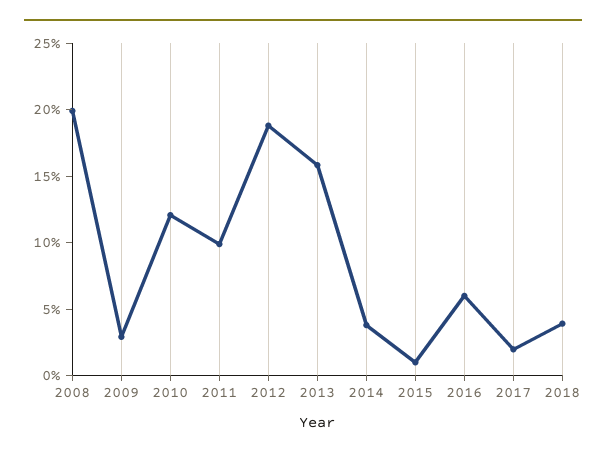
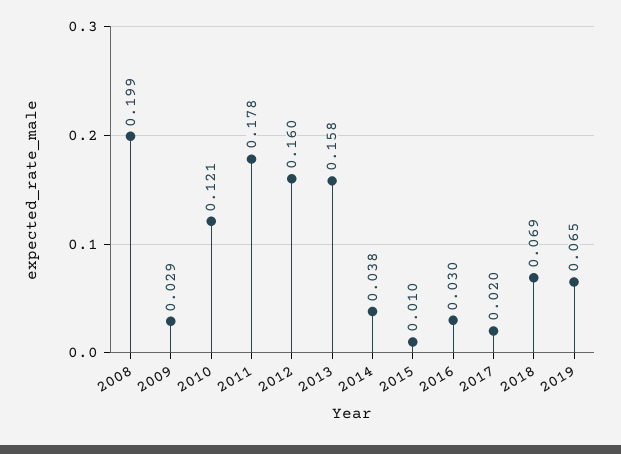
2011: 0.1 -> 0.178
2012: 0.19 -> 0.16
2016: 0.06 -> 0.03
2018: 0.04 -> 0.069
2019: none -> 0.065

